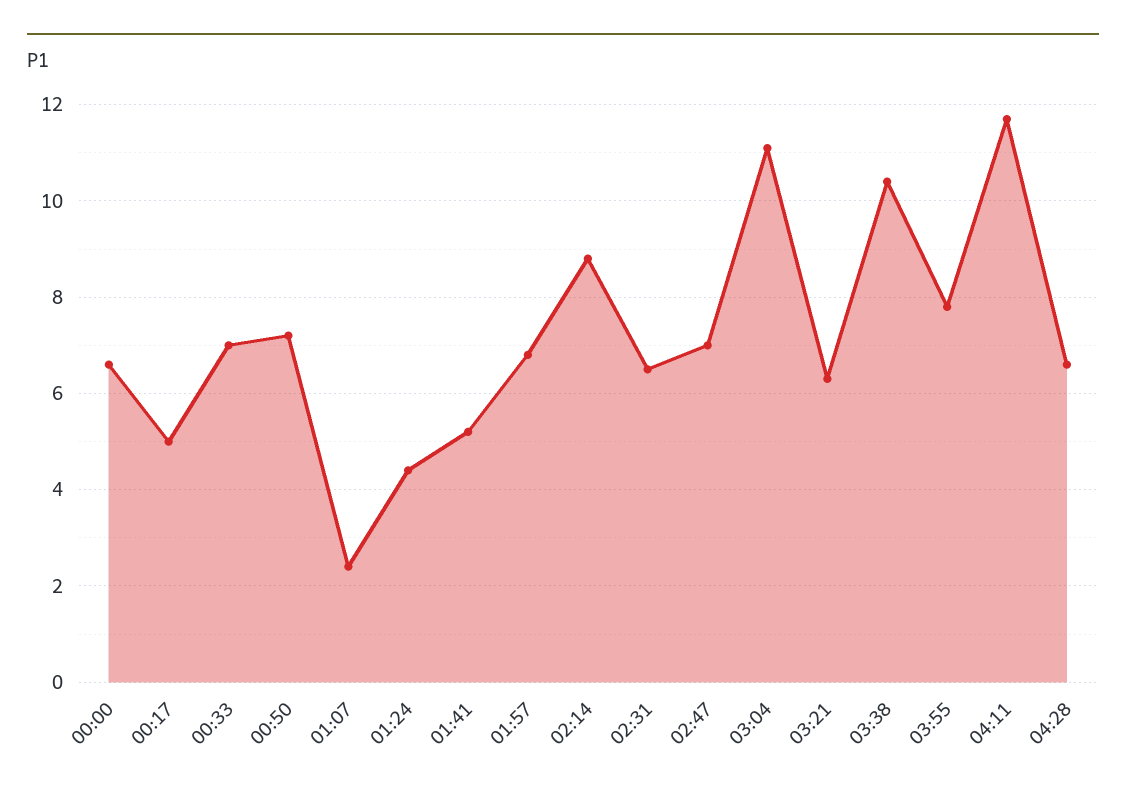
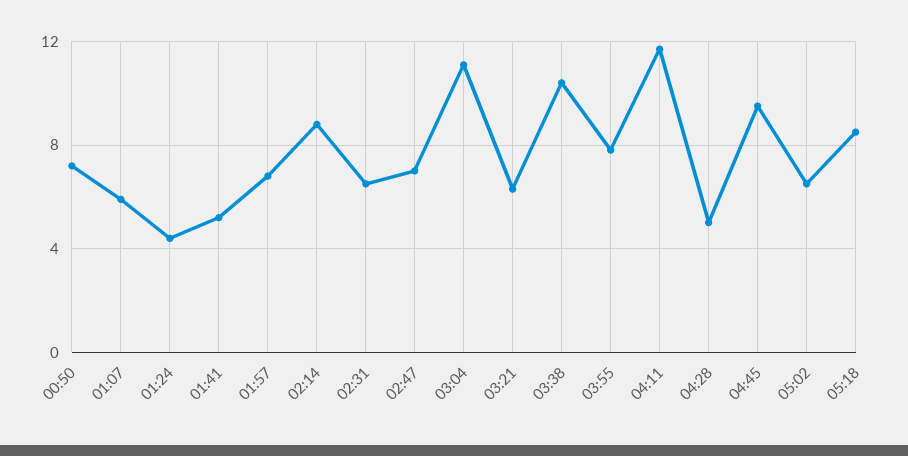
00:00: 6.5 -> none
00:17: 5 -> none
00:33: 7 -> none
01:07: 2.5 -> 6
04:28: 6.5 -> 5
04:45: none -> 9.5
05:02: none -> 6.5
05:18: none -> 8.5

